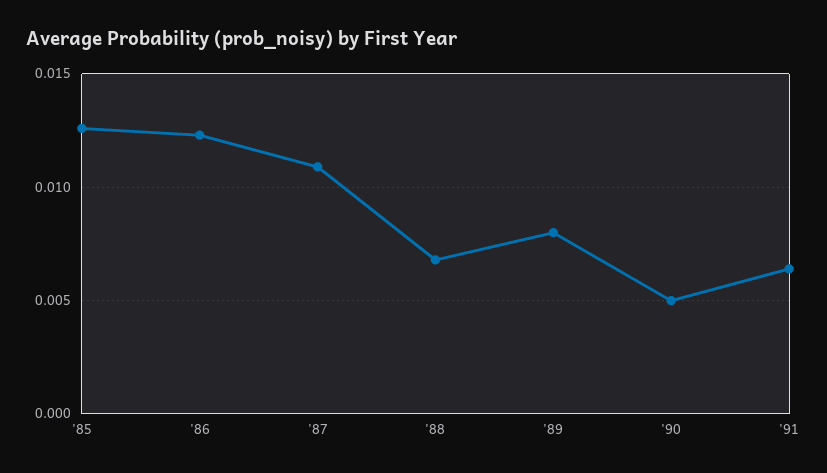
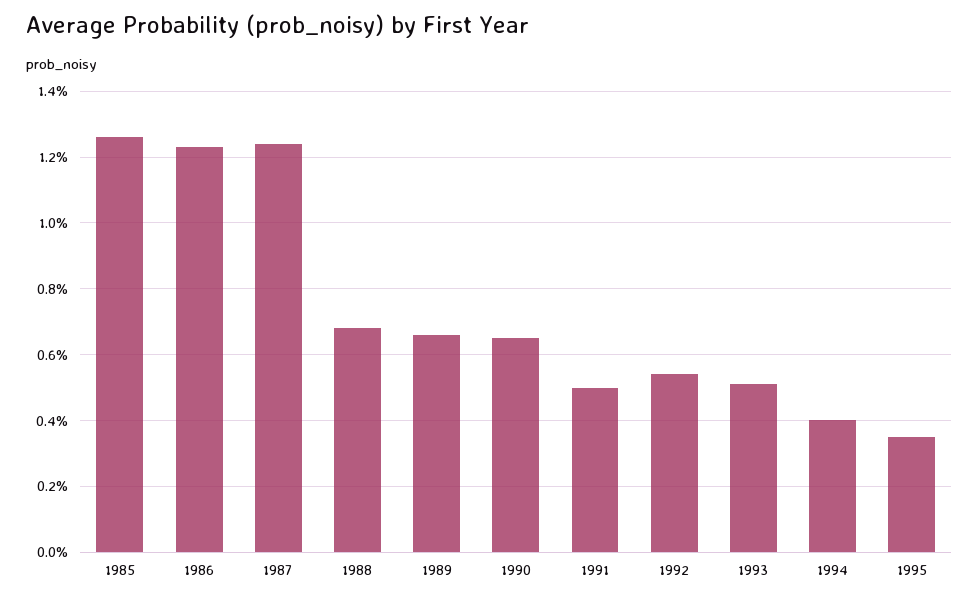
'87: 0.011 -> 0.0125
'89: 0.008 -> 0.0065
'90: 0.005 -> 0.0065
'91: 0.0065 -> 0.005
1992: none -> 0.0055
1993: none -> 0.005
1994: none -> 0.004
1995: none -> 0.0035

